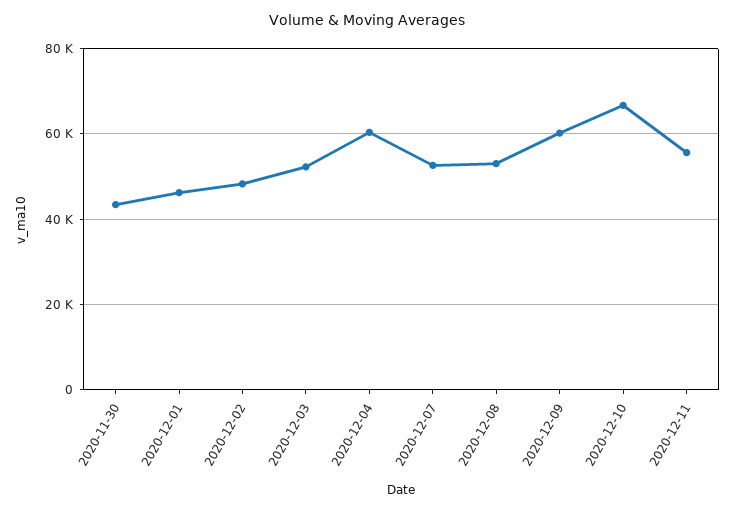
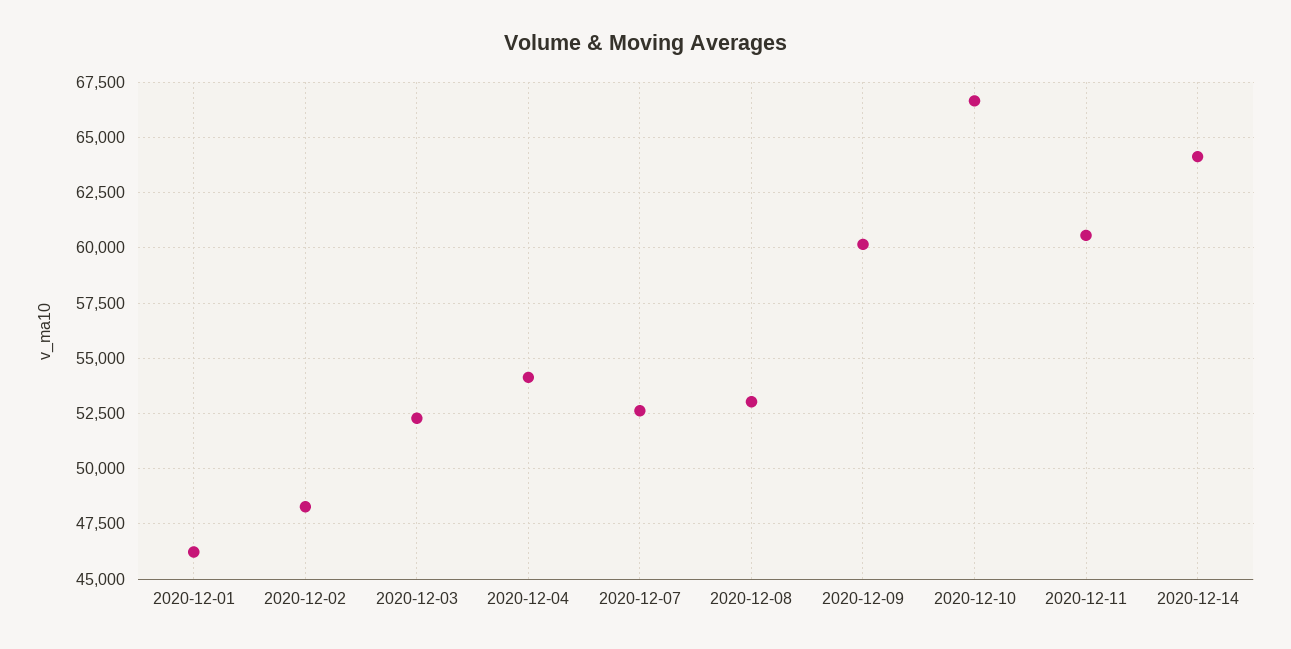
2020-11-30: 44000 -> none
2020-12-04: 60000 -> 54000
2020-12-11: 56000 -> 60500
2020-12-14: none -> 64000

